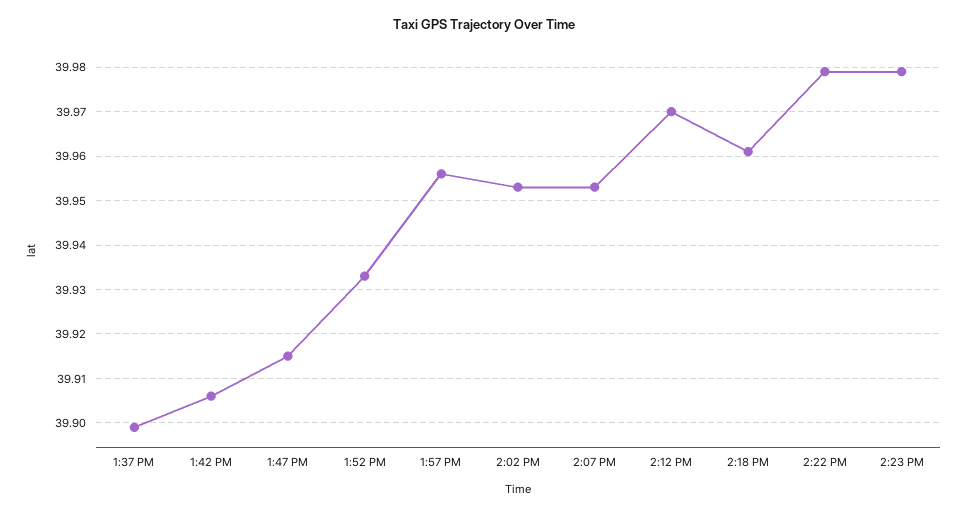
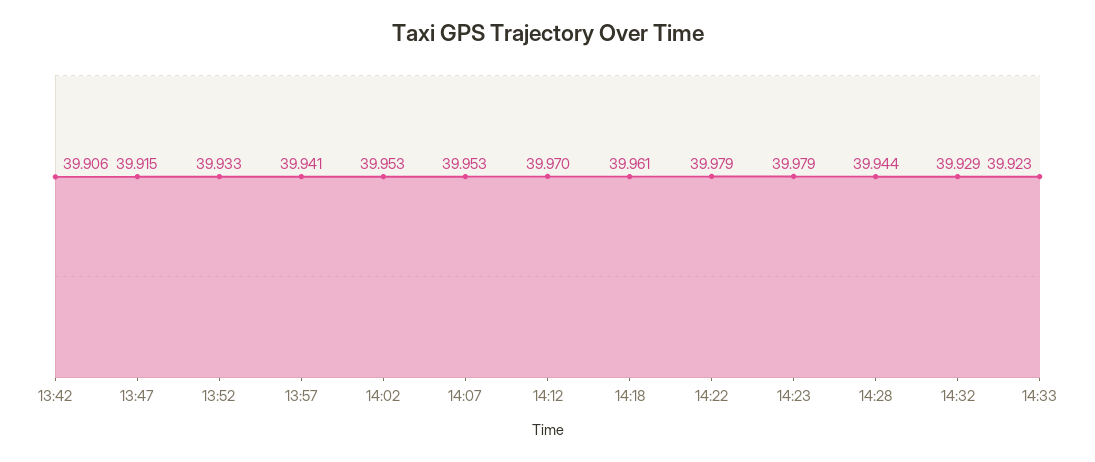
1:37 PM: 39.9 -> none
1:57 PM: 39.955 -> 39.941
14:28: none -> 39.944
14:32: none -> 39.929
14:33: none -> 39.923

